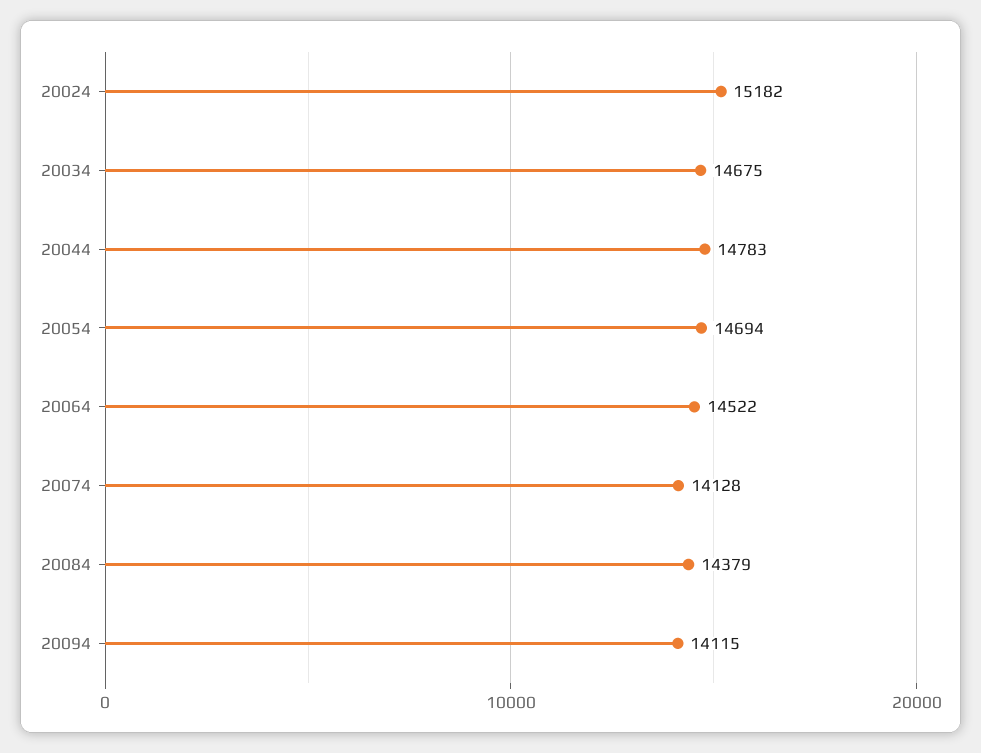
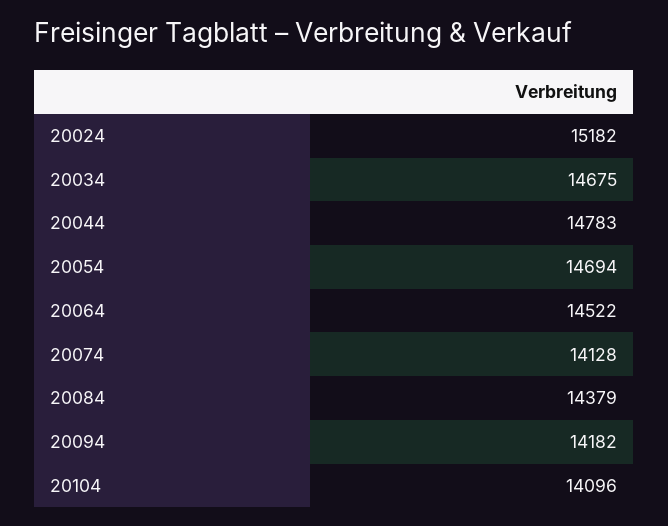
20094: 14115 -> 14182
20104: none -> 14096

